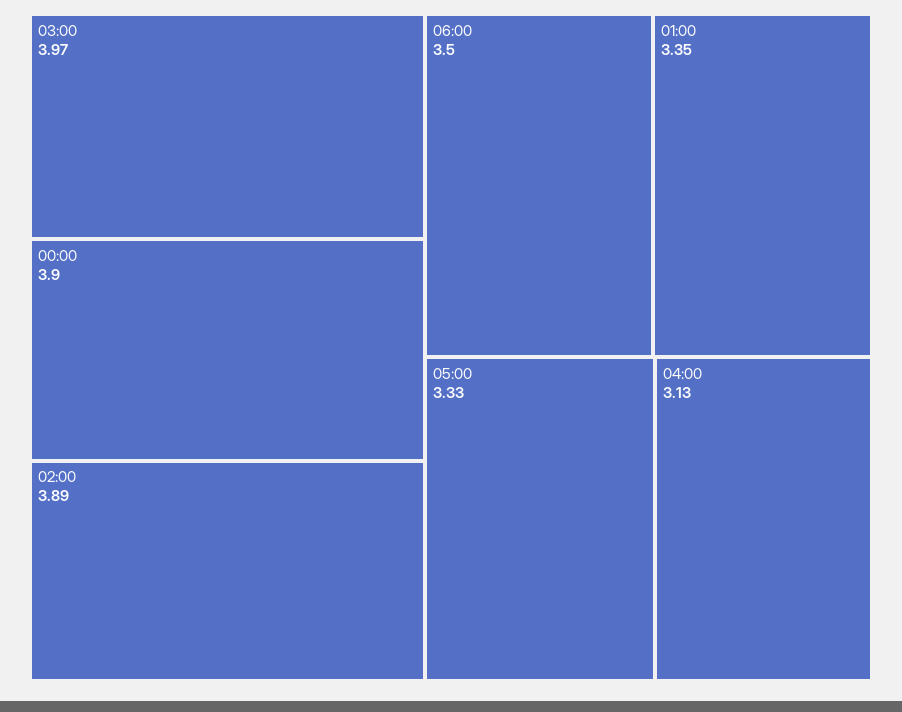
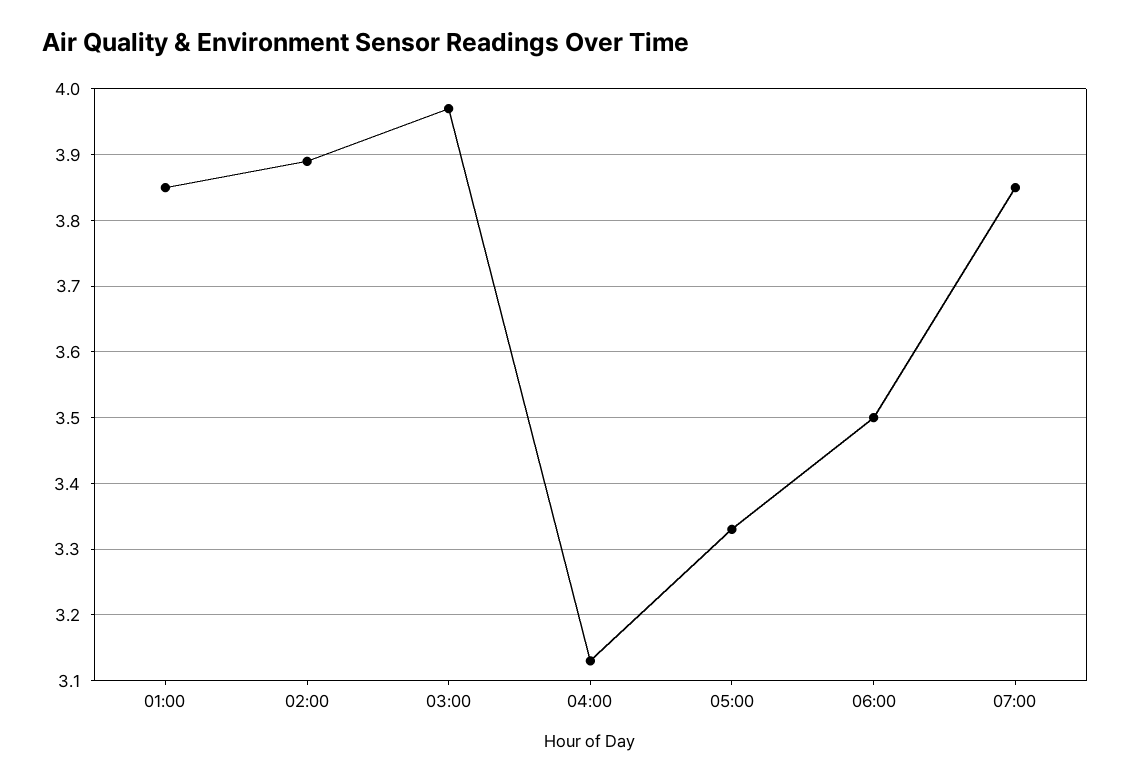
00:00: 3.9 -> none
01:00: 3.35 -> 3.85
07:00: none -> 3.85

